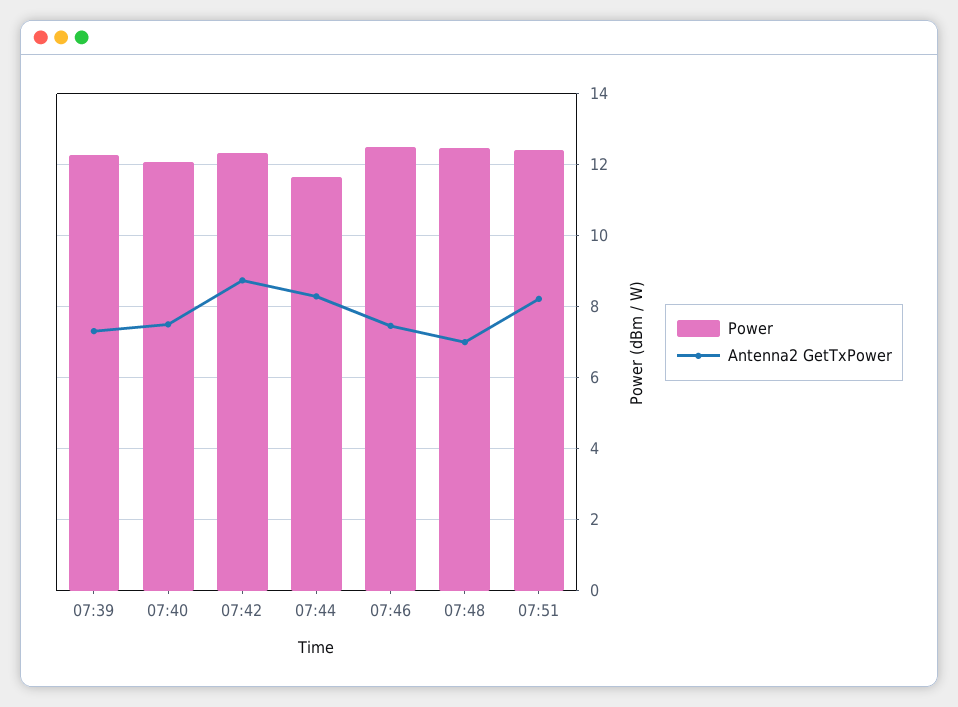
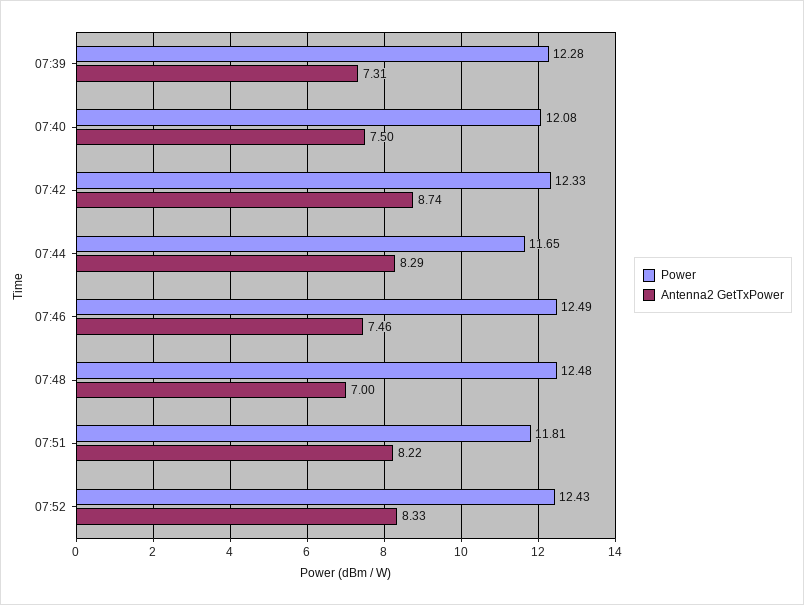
Power, 07:51: 12.4 -> 11.81
Power, 07:52: none -> 12.43
Antenna2 GetTxPower, 07:52: none -> 8.33

